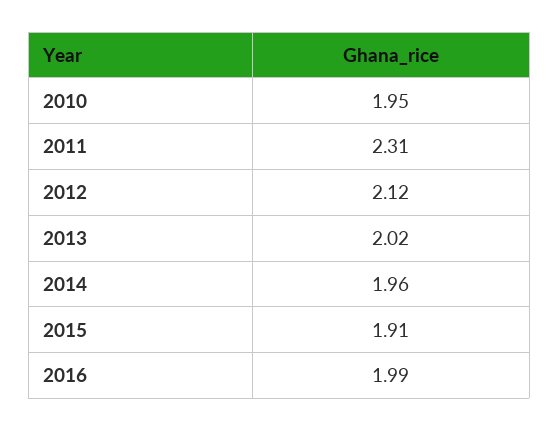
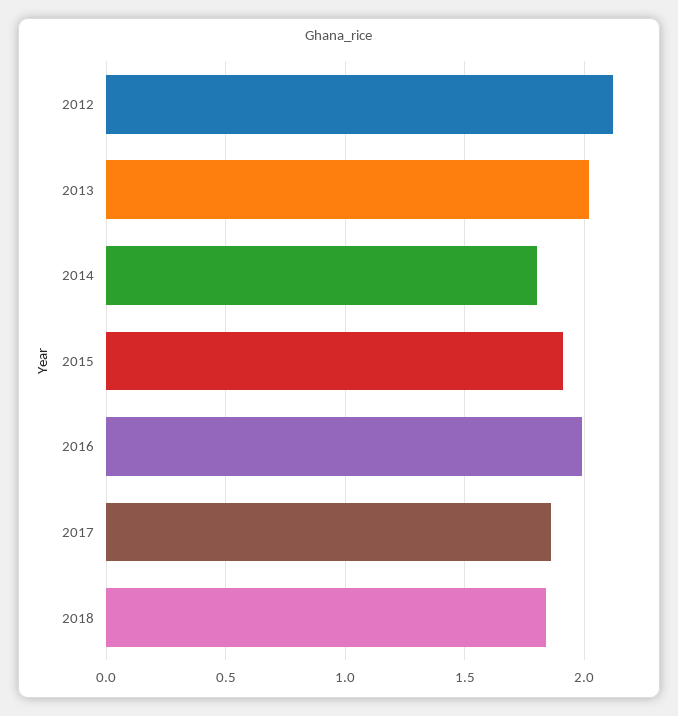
2010: 1.95 -> none
2011: 2.31 -> none
2014: 1.96 -> 1.8
2017: none -> 1.85
2018: none -> 1.85

